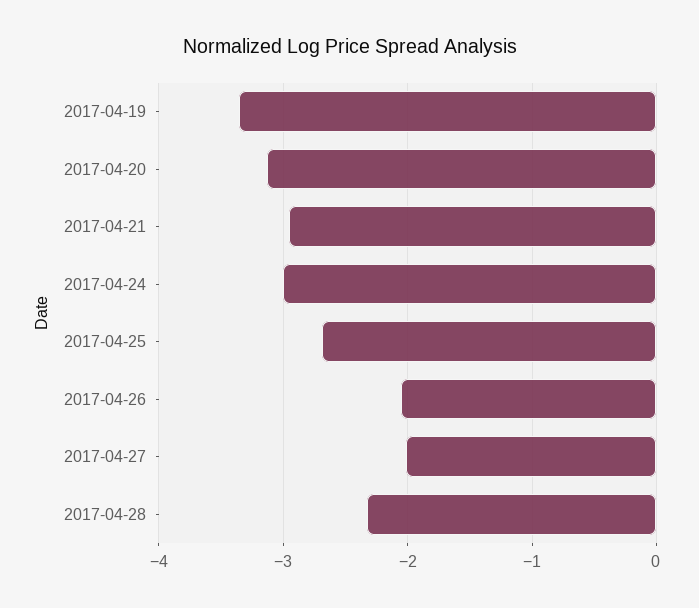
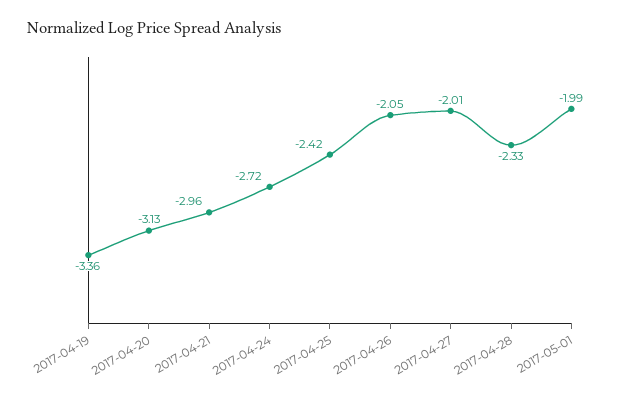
2017-04-24: -3 -> -2.72
2017-04-25: -2.7 -> -2.42
2017-05-01: none -> -1.99

